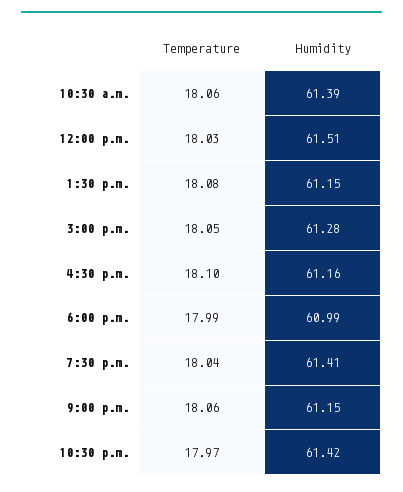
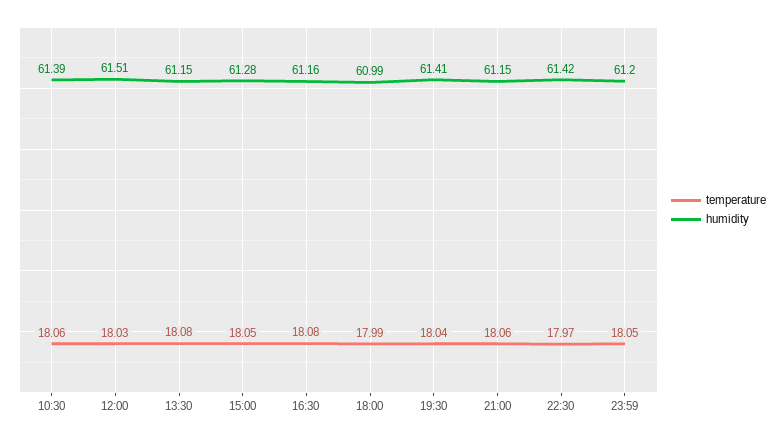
Temperature, 4:30 p.m.: 18.1 -> 18.08
Temperature, 23:59: none -> 18.05
Humidity, 23:59: none -> 61.2

